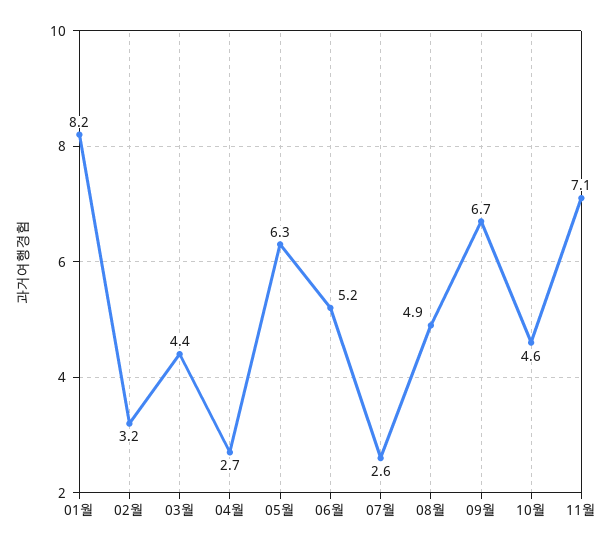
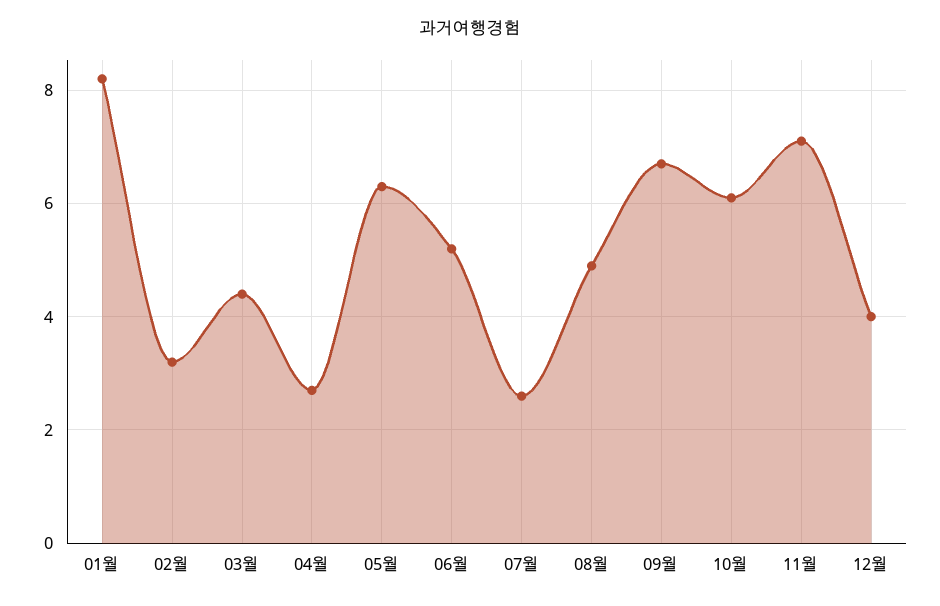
10월: 4.6 -> 6
12월: none -> 4

